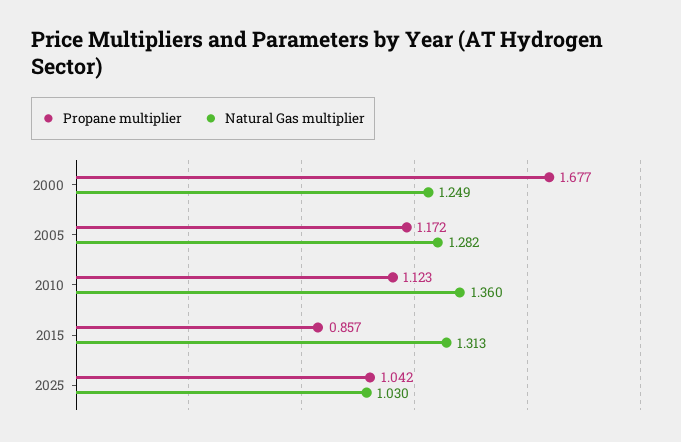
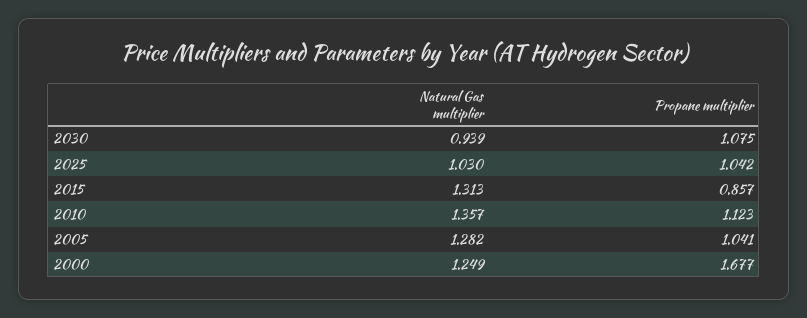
Propane multiplier, 2005: 1.172 -> 1.041
Natural Gas multiplier, 2010: 1.36 -> 1.357
Natural Gas multiplier, 2030: none -> 0.939
Propane multiplier, 2030: none -> 1.075

